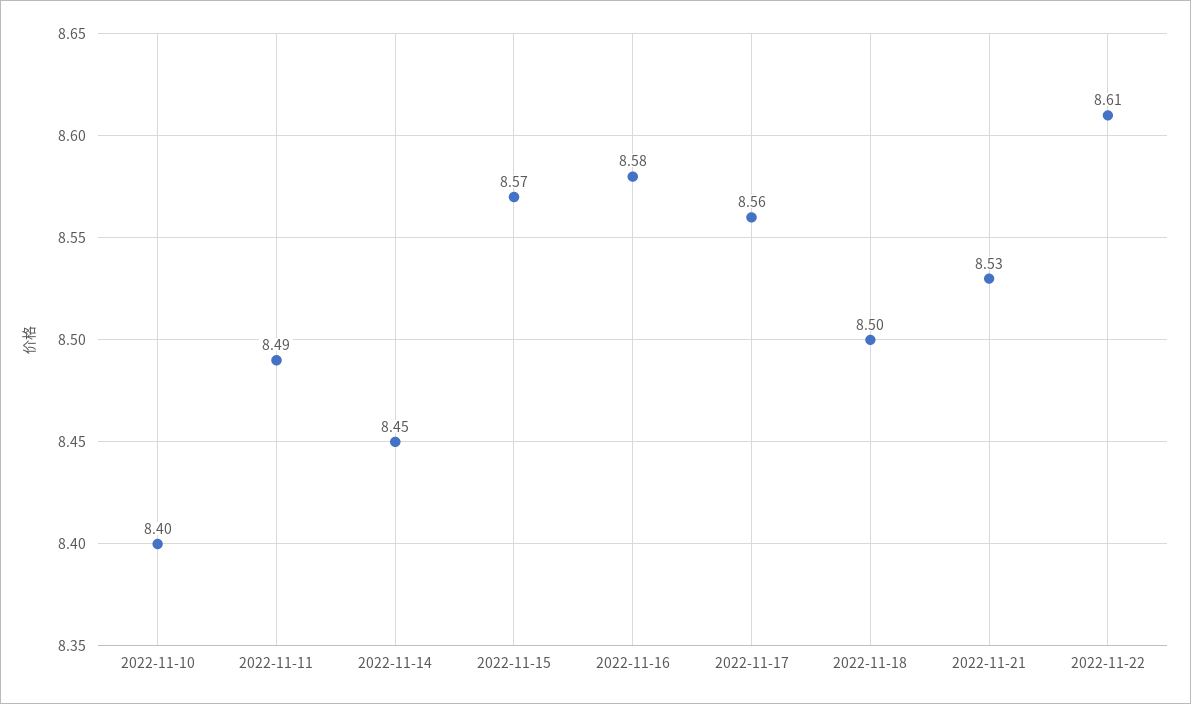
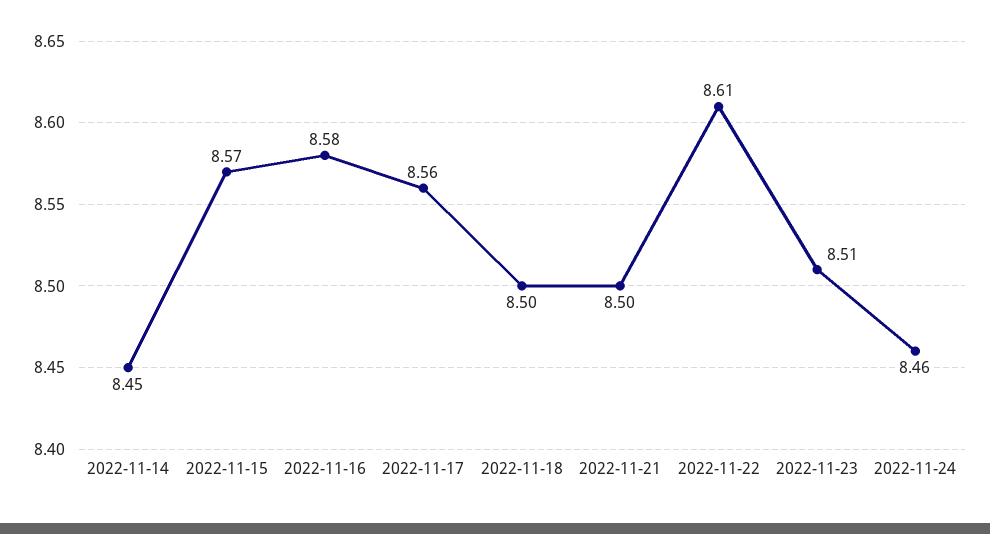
2022-11-10: 8.4 -> none
2022-11-11: 8.49 -> none
2022-11-21: 8.53 -> 8.5
2022-11-23: none -> 8.51
2022-11-24: none -> 8.46

